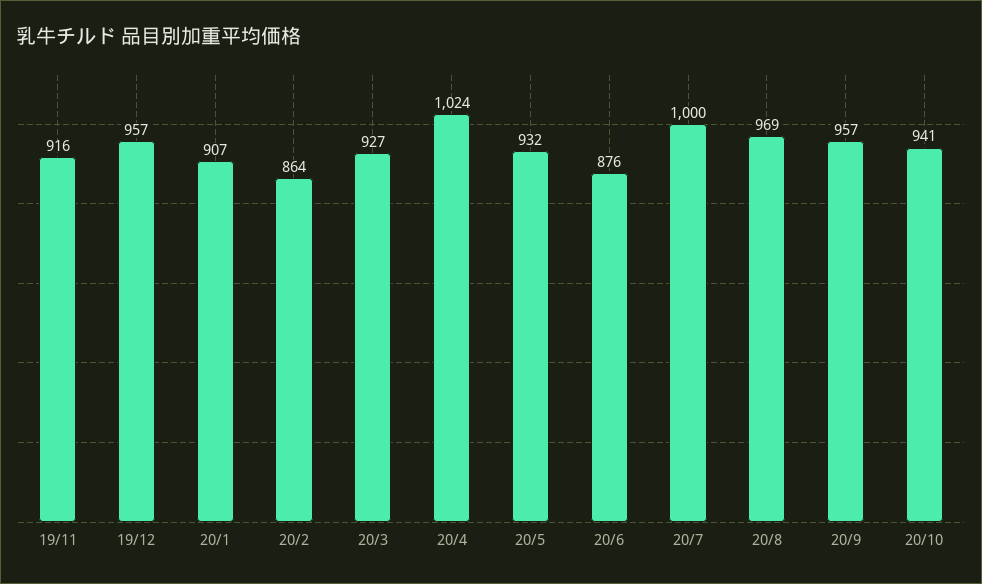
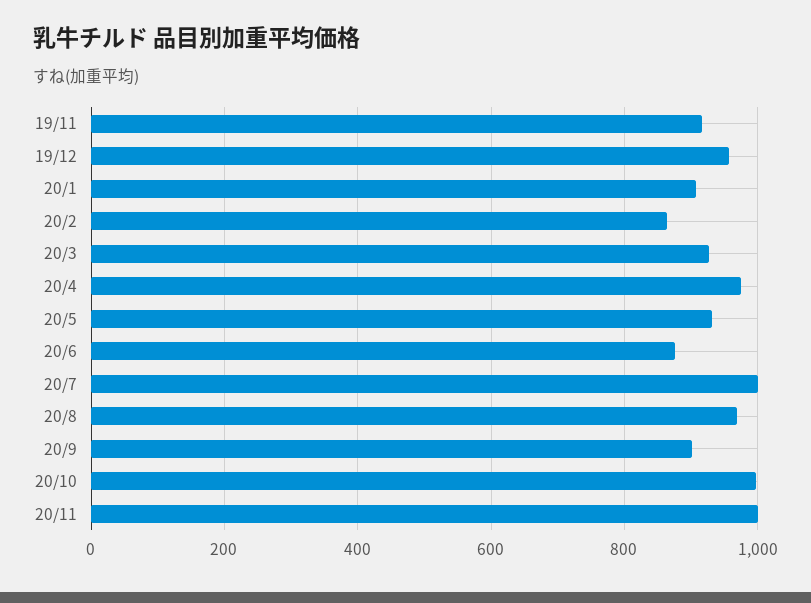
20/4: 1024 -> 980
20/9: 957 -> 900
20/10: 941 -> 1000
20/11: none -> 1000

